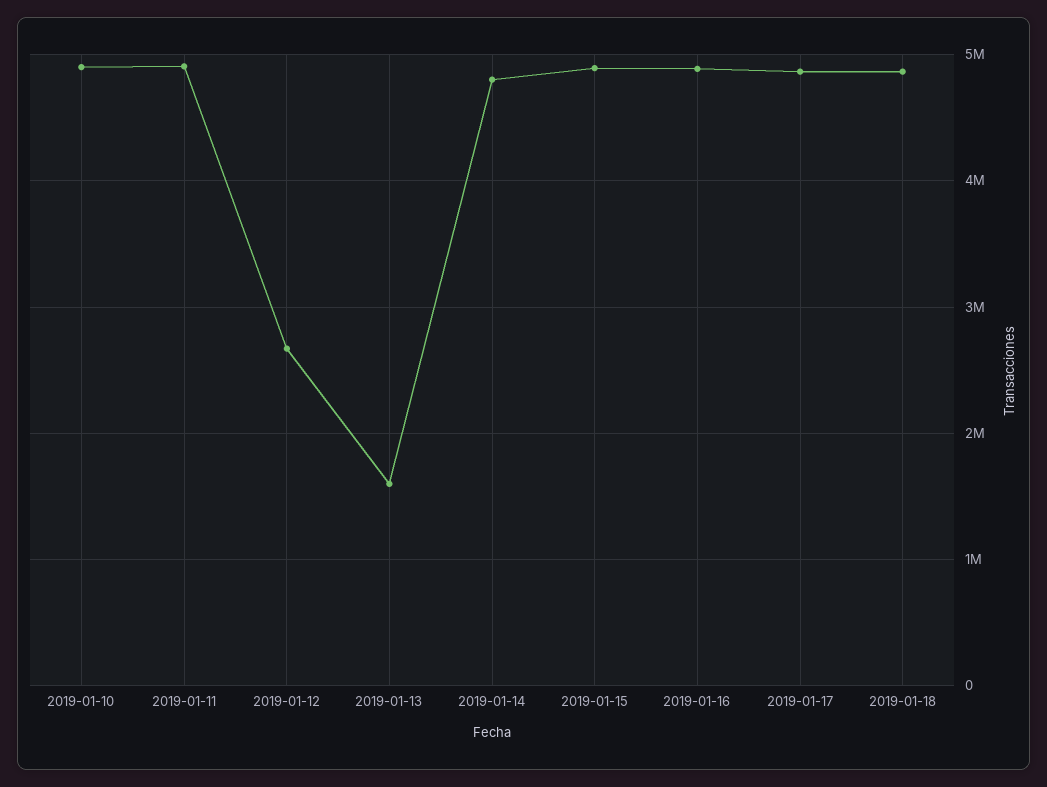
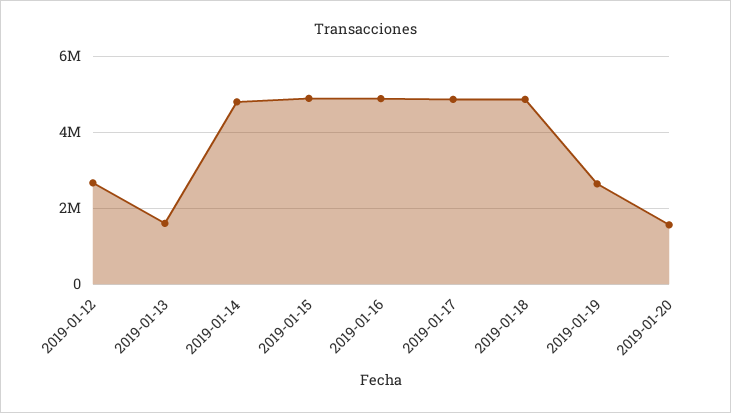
2019-01-10: 4900000 -> none
2019-01-11: 4900000 -> none
2019-01-19: none -> 2600000
2019-01-20: none -> 1600000

